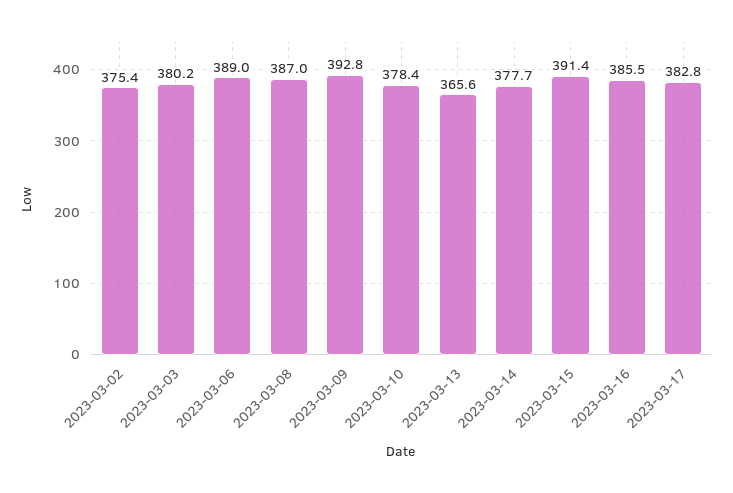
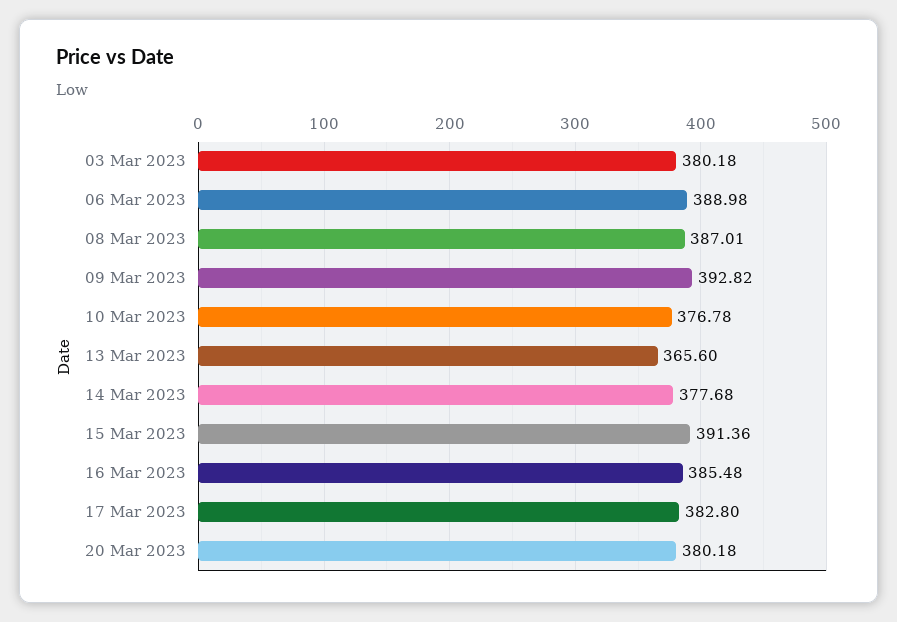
2023-03-02: 375.4 -> none
2023-03-10: 378.4 -> 376.78
20 Mar 2023: none -> 380.18

